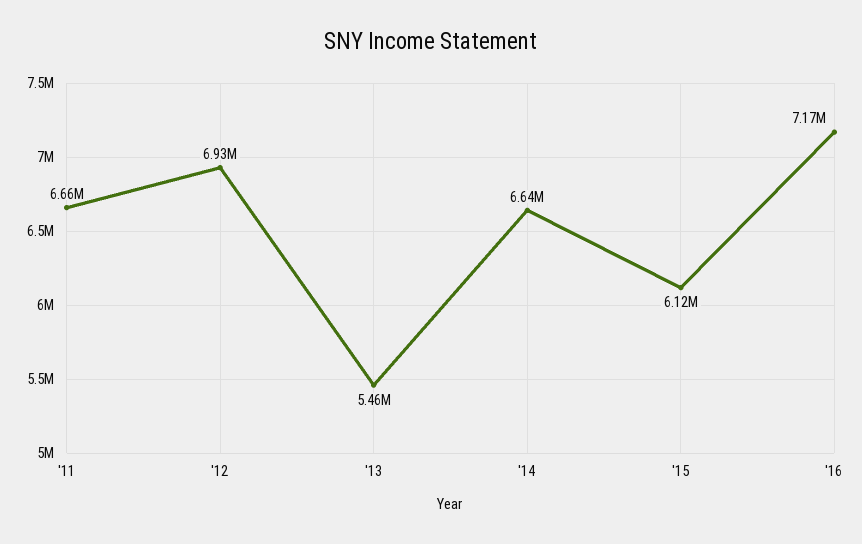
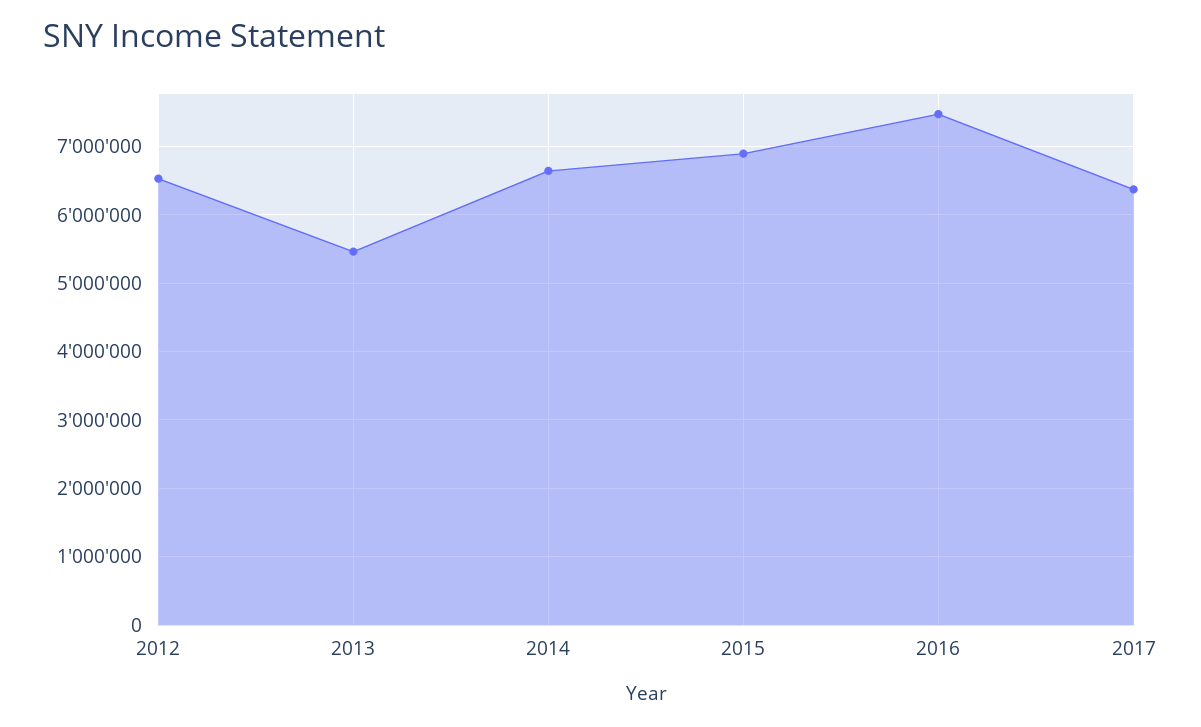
'11: 6660000 -> none
'12: 6930000 -> 6500000
'15: 6120000 -> 6900000
'16: 7170000 -> 7500000
2017: none -> 6400000

